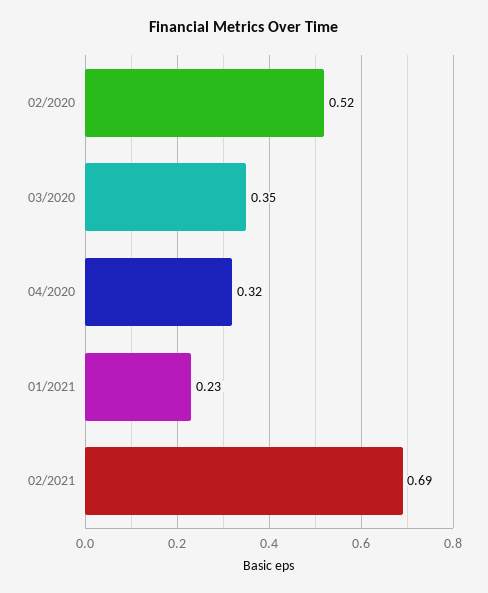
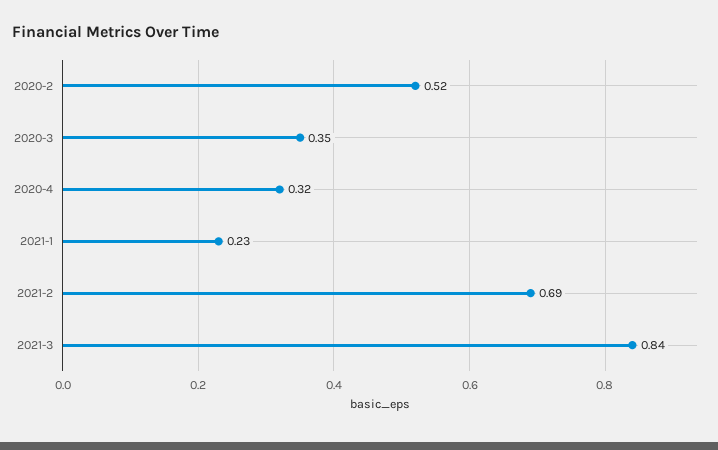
2021-3: none -> 0.84

